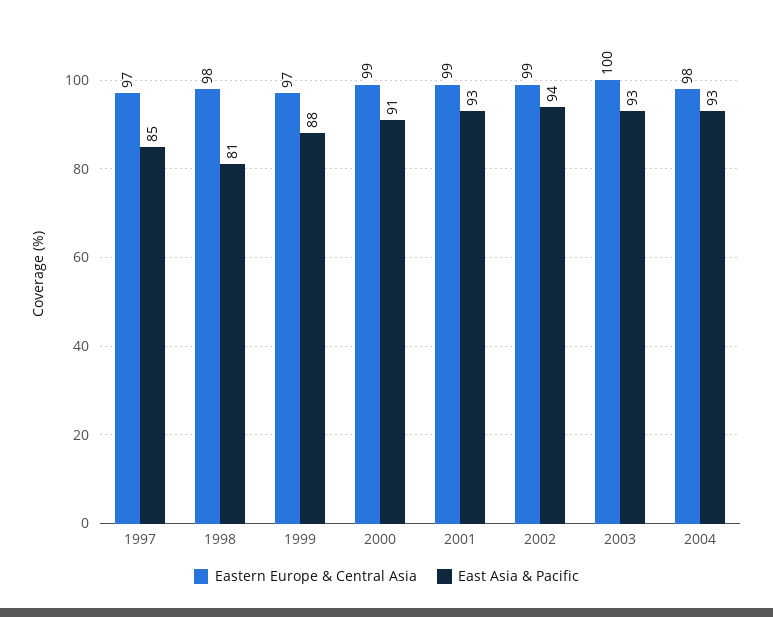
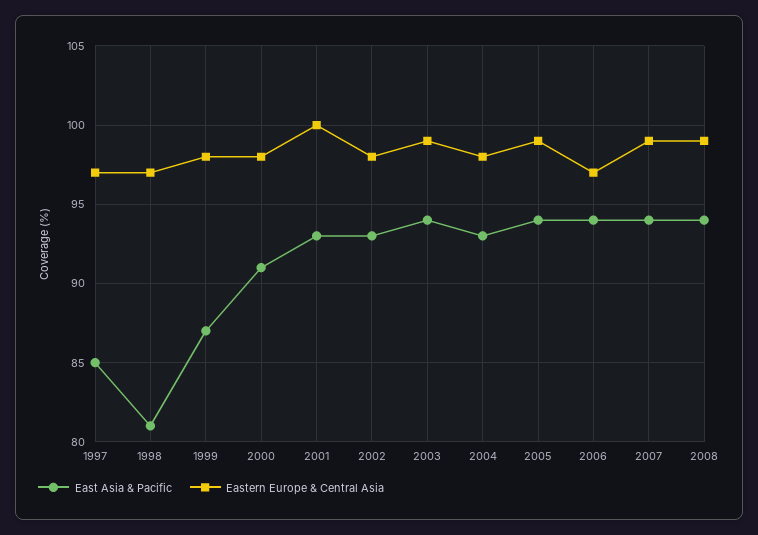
Eastern Europe & Central Asia, 1998: 98 -> 97
Eastern Europe & Central Asia, 1999: 97 -> 98
East Asia & Pacific, 1999: 88 -> 87
Eastern Europe & Central Asia, 2000: 99 -> 98
Eastern Europe & Central Asia, 2001: 99 -> 100
Eastern Europe & Central Asia, 2002: 99 -> 98
East Asia & Pacific, 2002: 94 -> 93
Eastern Europe & Central Asia, 2003: 100 -> 99
East Asia & Pacific, 2003: 93 -> 94
East Asia & Pacific, 2005: none -> 94
Eastern Europe & Central Asia, 2005: none -> 99
East Asia & Pacific, 2006: none -> 94
Eastern Europe & Central Asia, 2006: none -> 97
East Asia & Pacific, 2007: none -> 94
Eastern Europe & Central Asia, 2007: none -> 99
East Asia & Pacific, 2008: none -> 94
Eastern Europe & Central Asia, 2008: none -> 99

